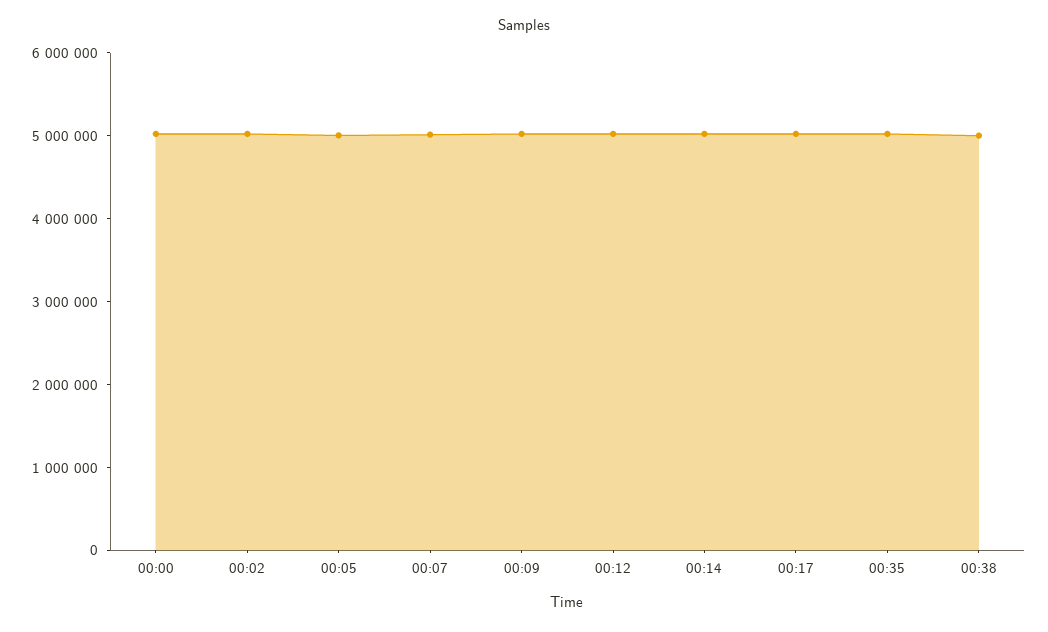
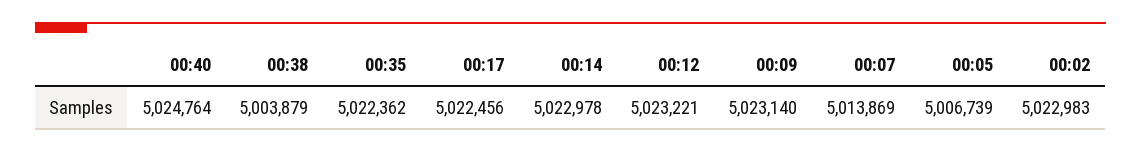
00:00: 5000000 -> none
00:40: none -> 5024764

